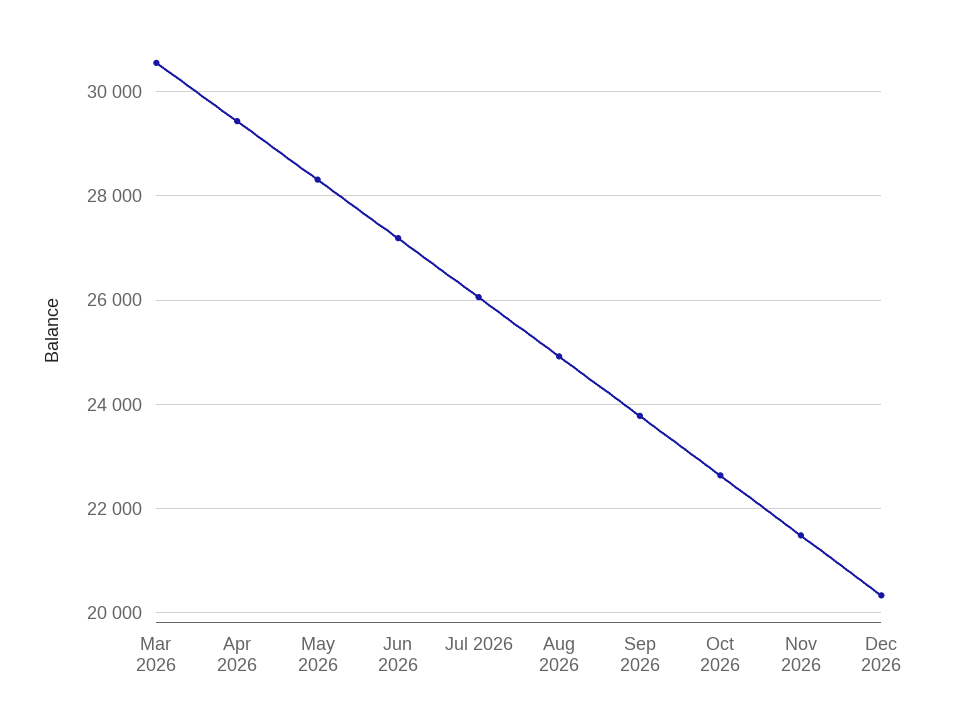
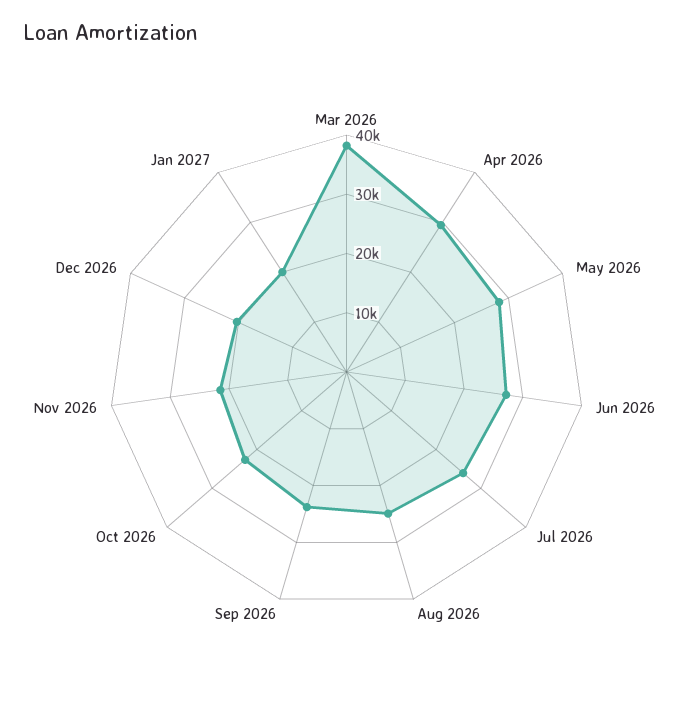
Mar 2026: 30600 -> 38000
Jan 2027: none -> 20000

